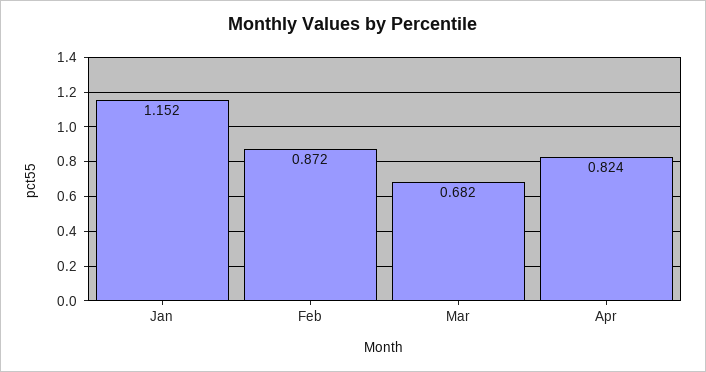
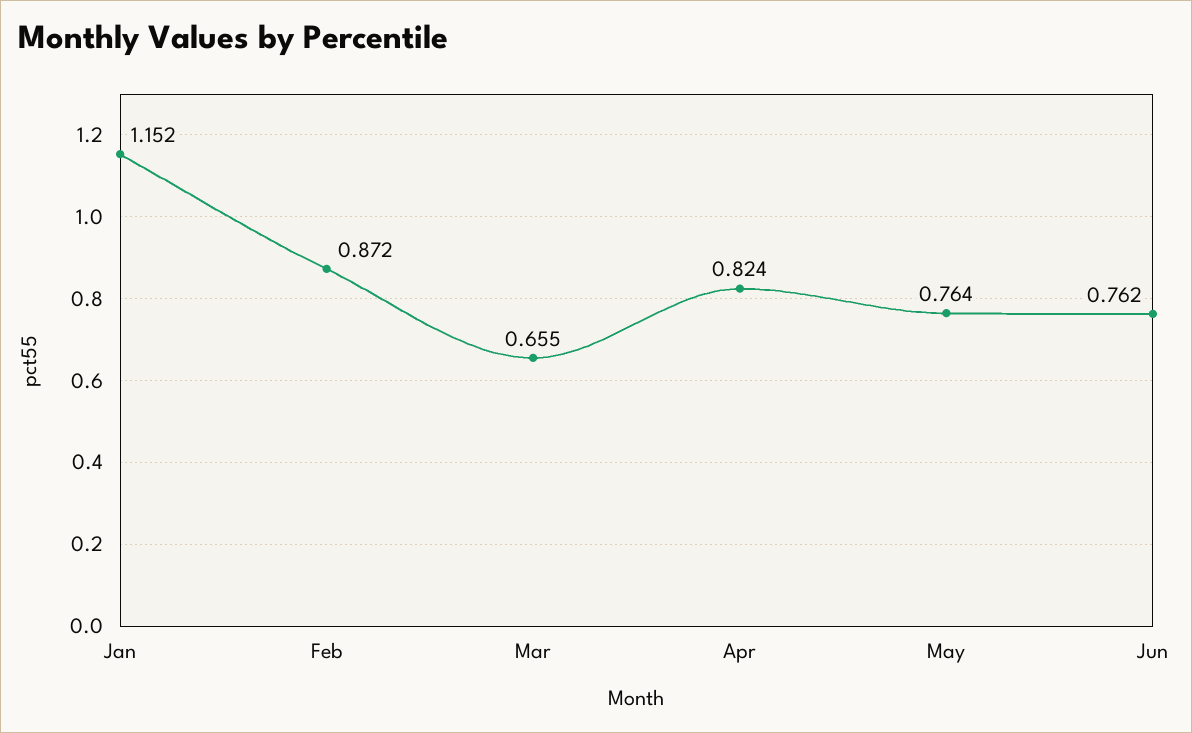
Mar: 0.682 -> 0.655
May: none -> 0.764
Jun: none -> 0.762

